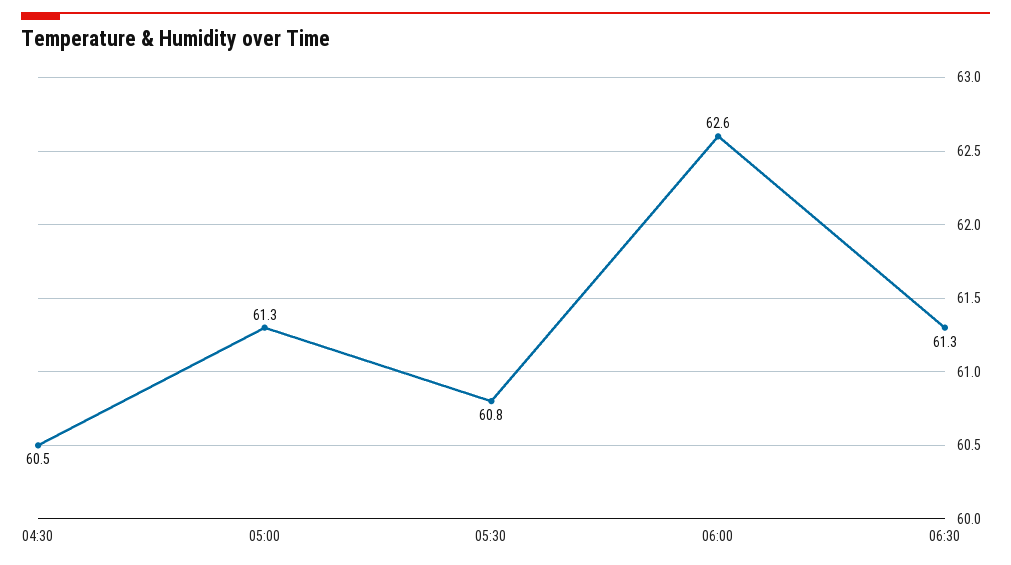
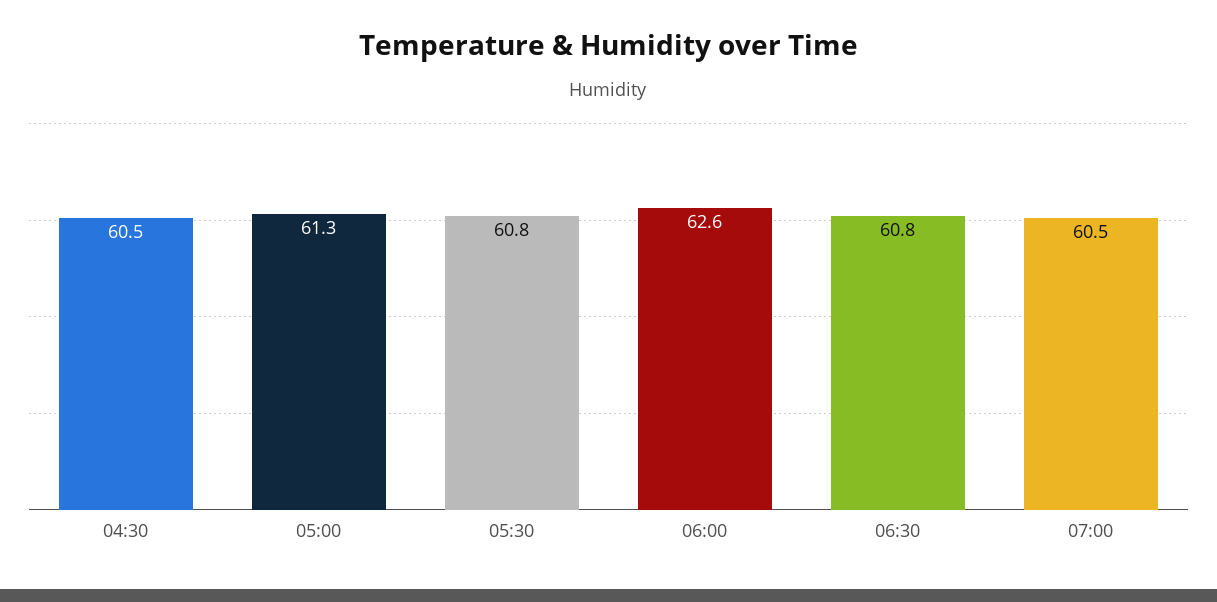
06:30: 61.3 -> 60.8
07:00: none -> 60.5

